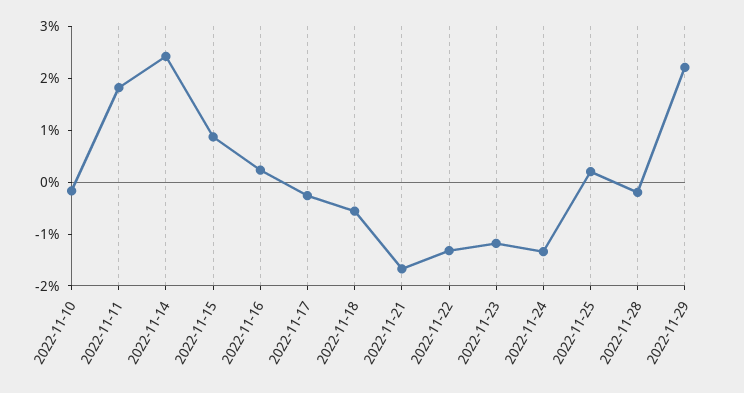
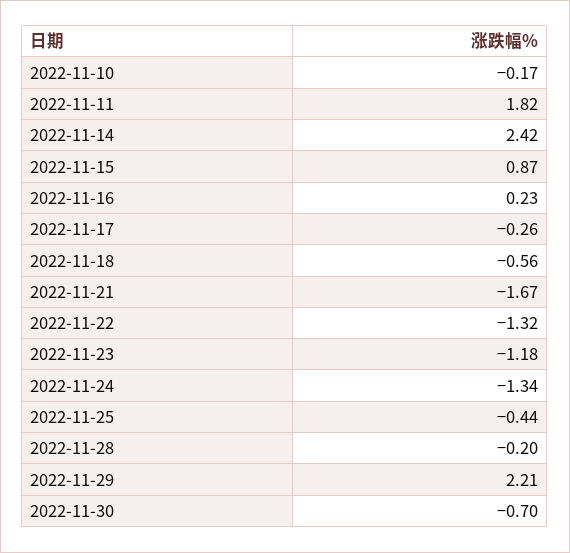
2022-11-25: 0.2 -> -0.44
2022-11-30: none -> -0.7

